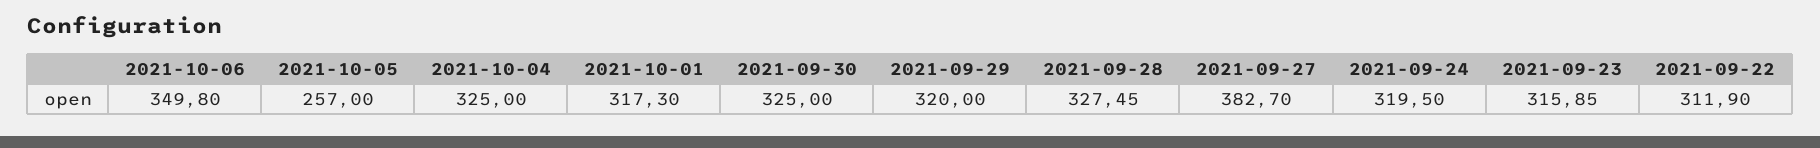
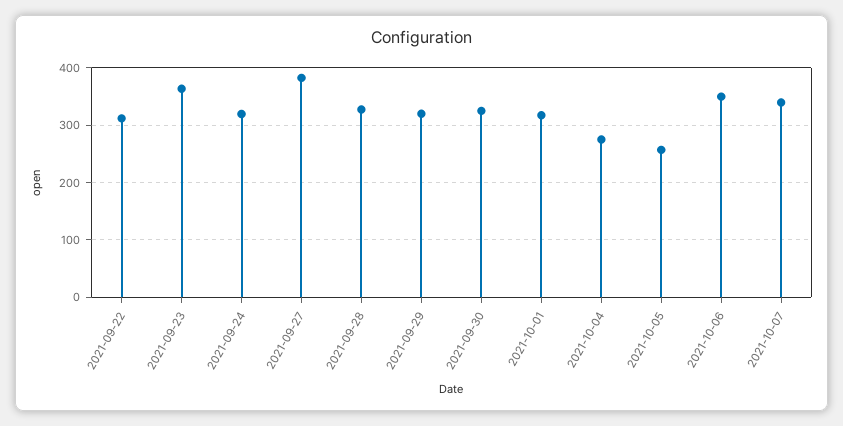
2021-10-04: 325 -> 280
2021-09-23: 315.85 -> 360
2021-10-07: none -> 340

